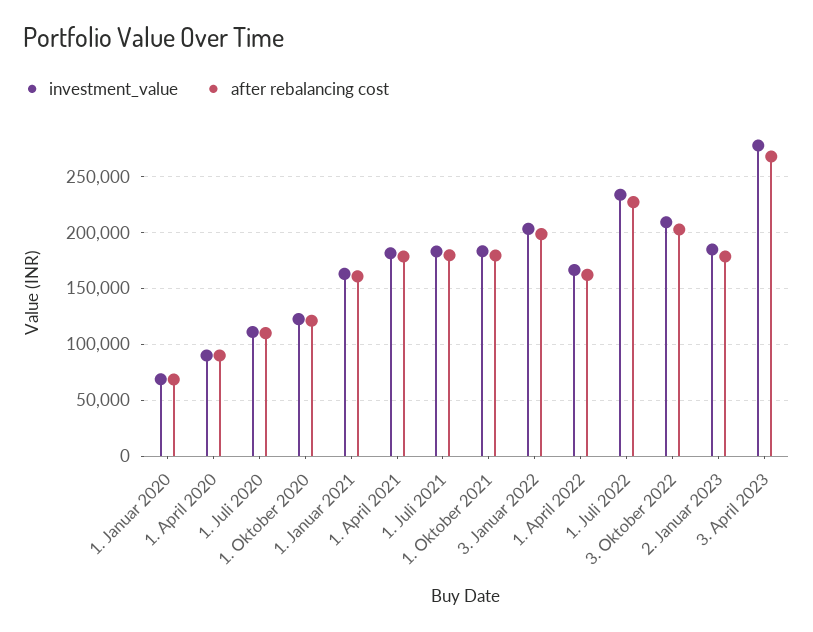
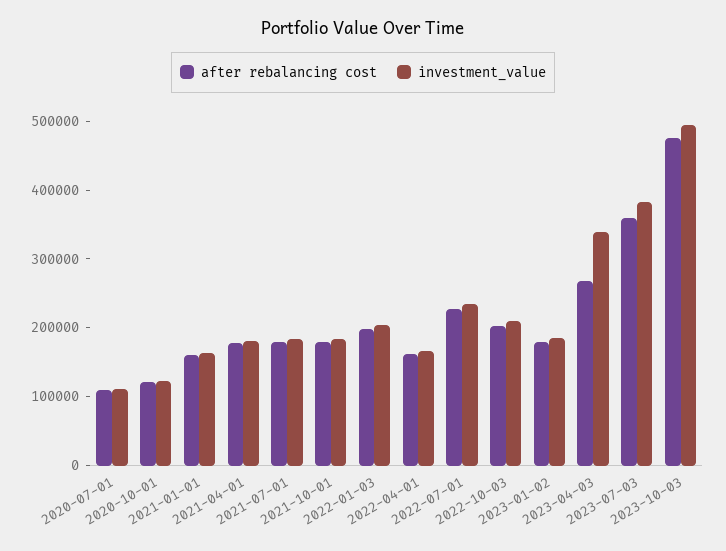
investment_value, 1. Januar 2020: 70000 -> none
after rebalancing cost, 1. Januar 2020: 70000 -> none
investment_value, 1. April 2020: 90000 -> none
after rebalancing cost, 1. April 2020: 90000 -> none
investment_value, 3. April 2023: 280000 -> 340000
after rebalancing cost, 2023-07-03: none -> 360000
investment_value, 2023-07-03: none -> 380000
after rebalancing cost, 2023-10-03: none -> 480000
investment_value, 2023-10-03: none -> 500000

